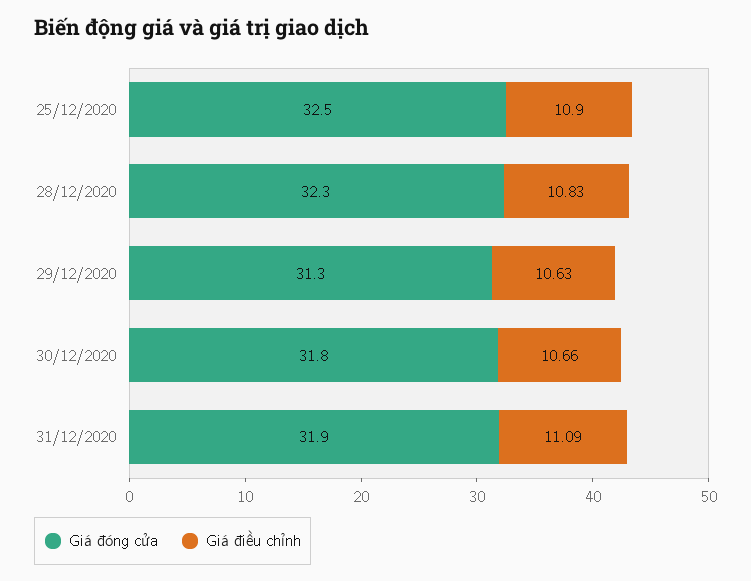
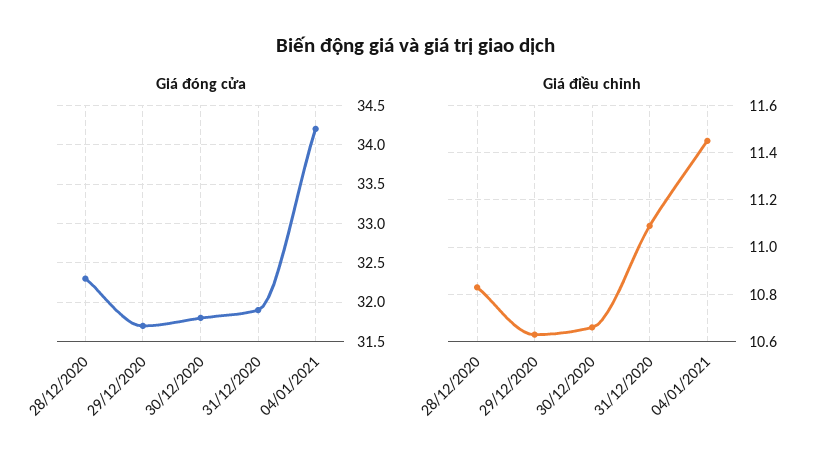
Giá đóng cửa, 25/12/2020: 32.5 -> none
Giá điều chỉnh, 25/12/2020: 10.9 -> none
Giá đóng cửa, 29/12/2020: 31.3 -> 31.7
Giá đóng cửa, 04/01/2021: none -> 34.2
Giá điều chỉnh, 04/01/2021: none -> 11.45

